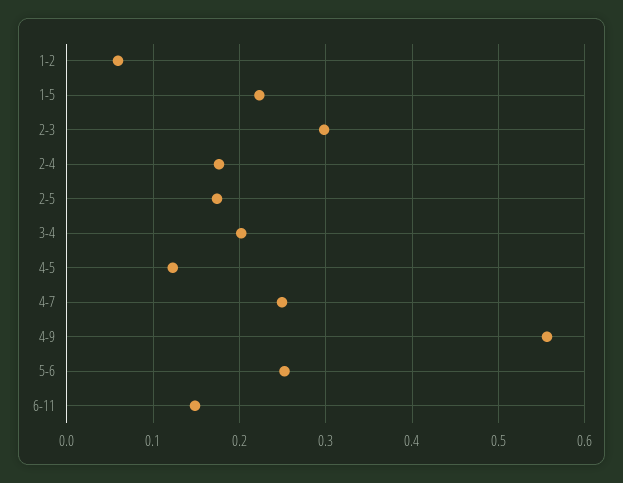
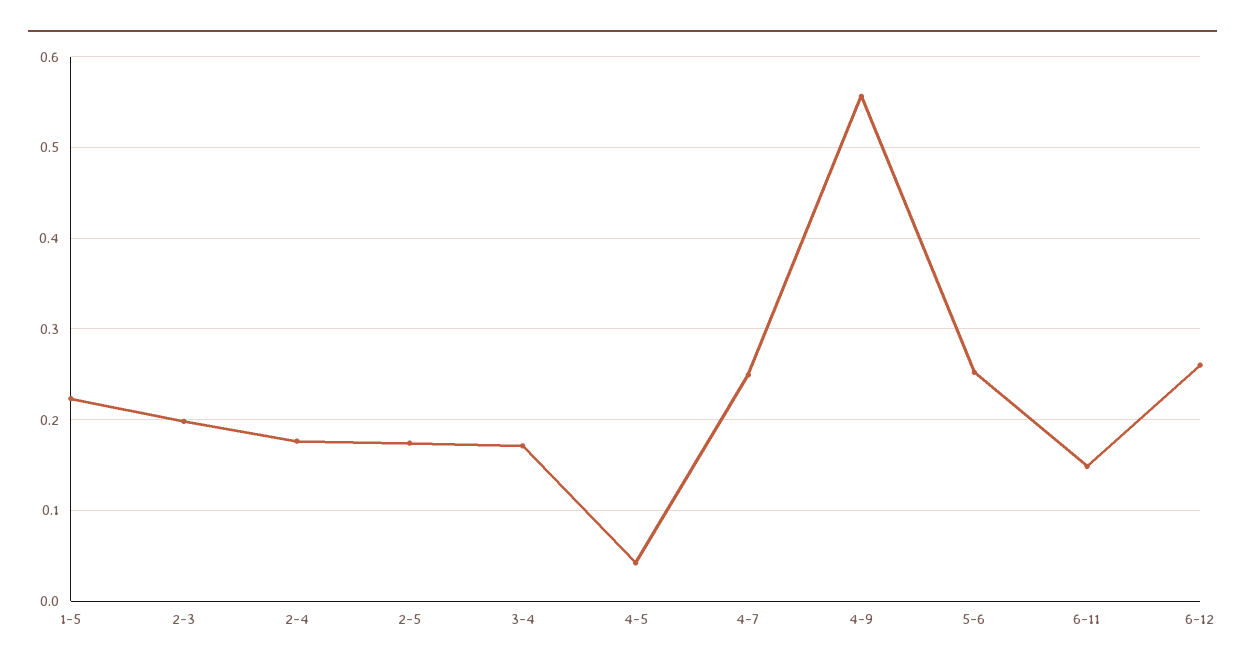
1-2: 0.06 -> none
2-3: 0.3 -> 0.2
3-4: 0.2 -> 0.17
4-5: 0.12 -> 0.04
6-12: none -> 0.26

